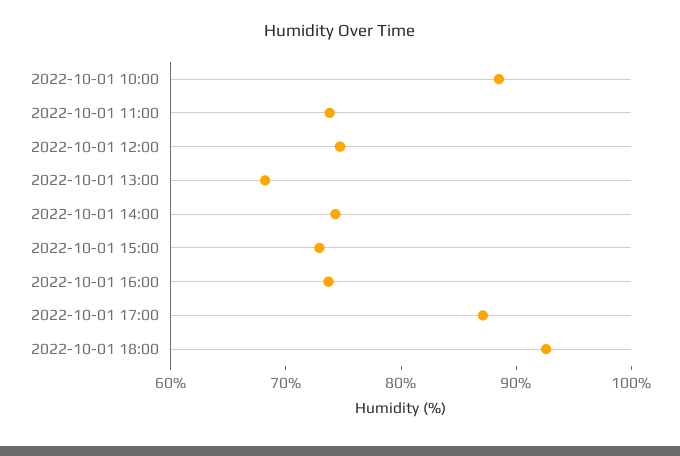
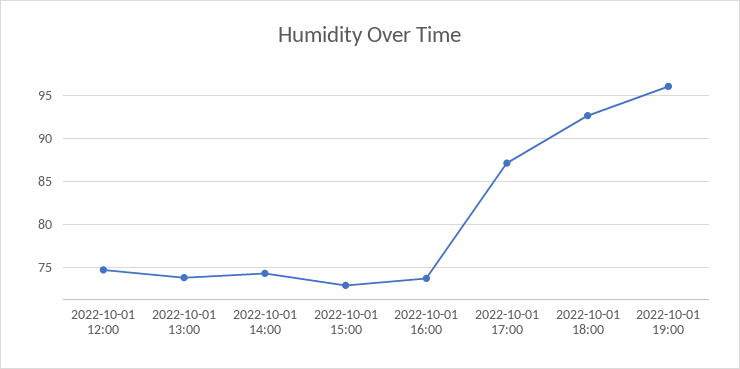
2022-10-01 10:00: 88 -> none
2022-10-01 11:00: 74 -> none
2022-10-01 13:00: 68 -> 74
2022-10-01 19:00: none -> 96

